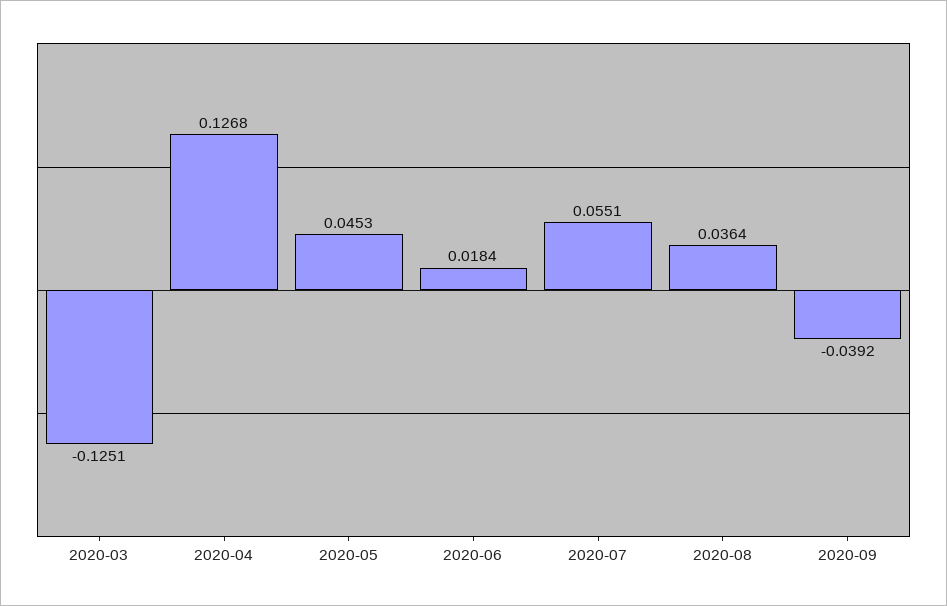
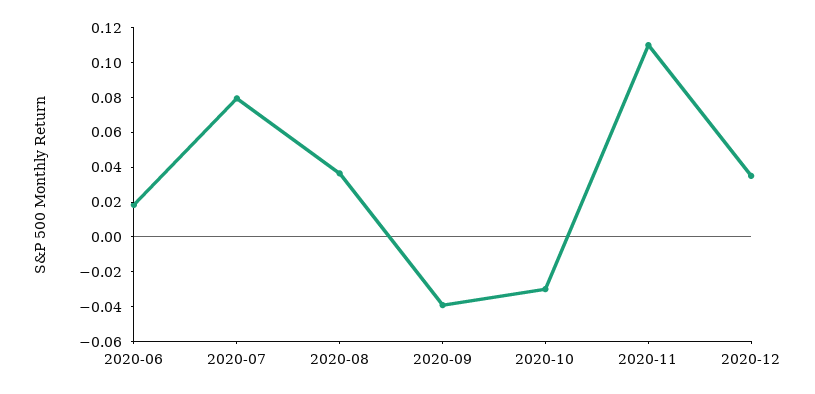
2020-03: -0.1251 -> none
2020-04: 0.1268 -> none
2020-05: 0.0453 -> none
2020-07: 0.0551 -> 0.08
2020-10: none -> -0.03
2020-11: none -> 0.11
2020-12: none -> 0.035

